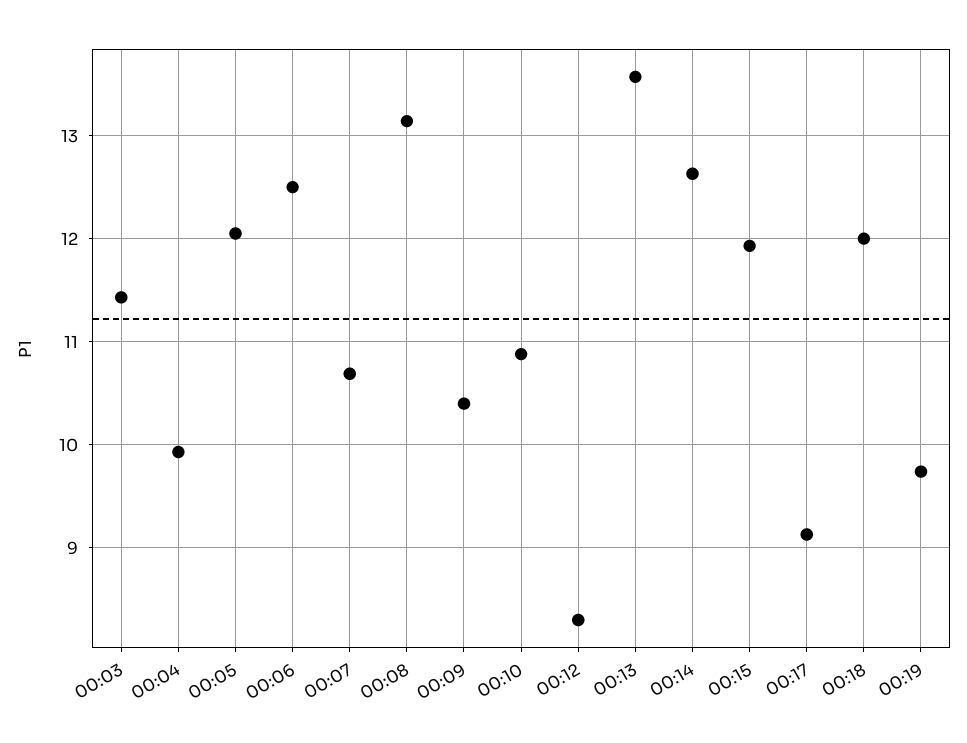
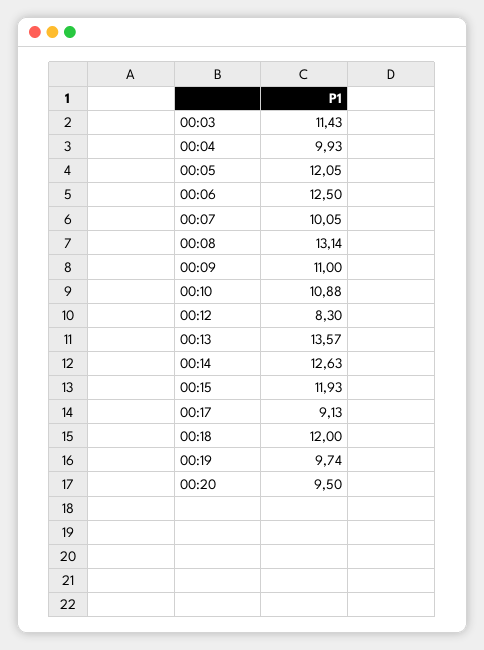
00:07: 10.7 -> 10.05
00:09: 10.4 -> 11
00:20: none -> 9.5

